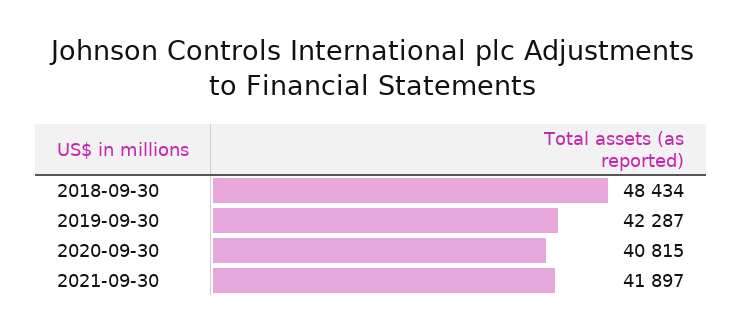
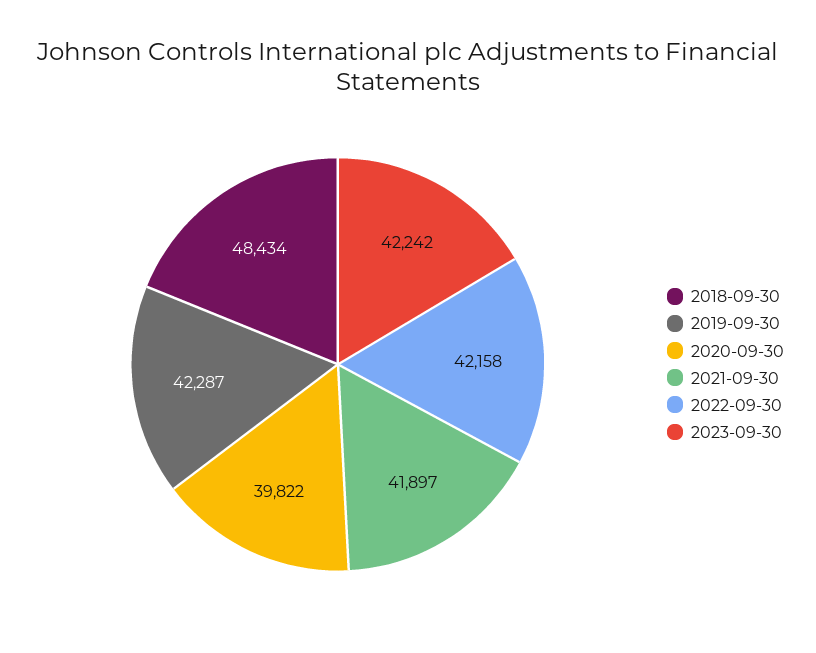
2020-09-30: 40815 -> 39822
2022-09-30: none -> 42158
2023-09-30: none -> 42242

